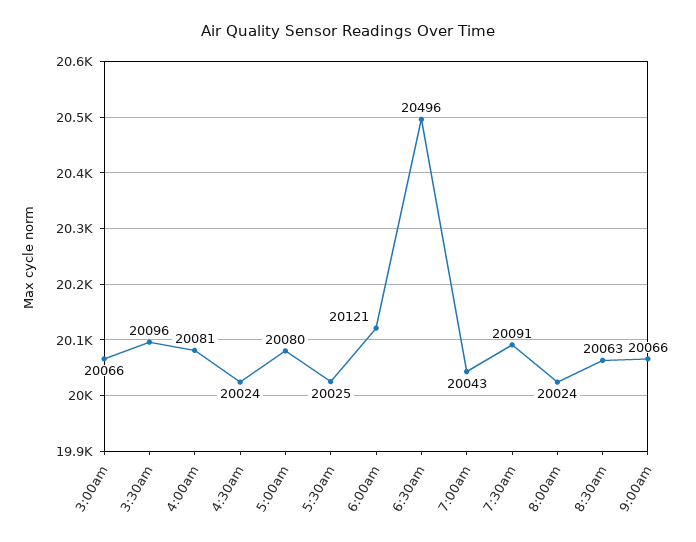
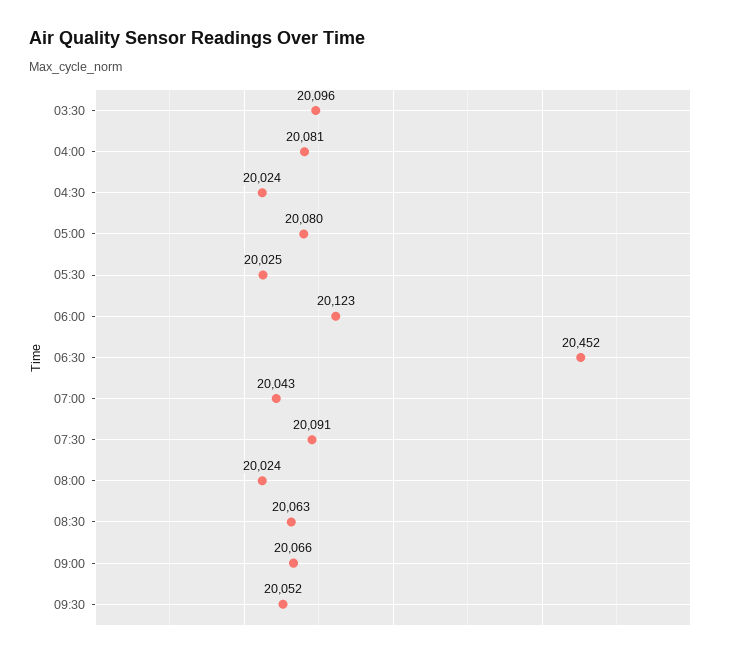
3:00am: 20066 -> none
6:00am: 20121 -> 20123
6:30am: 20496 -> 20452
09:30: none -> 20052

